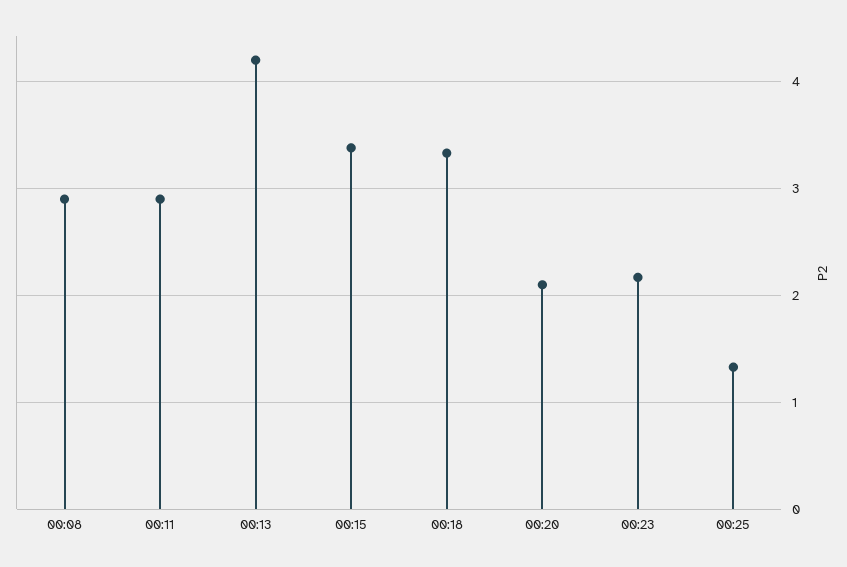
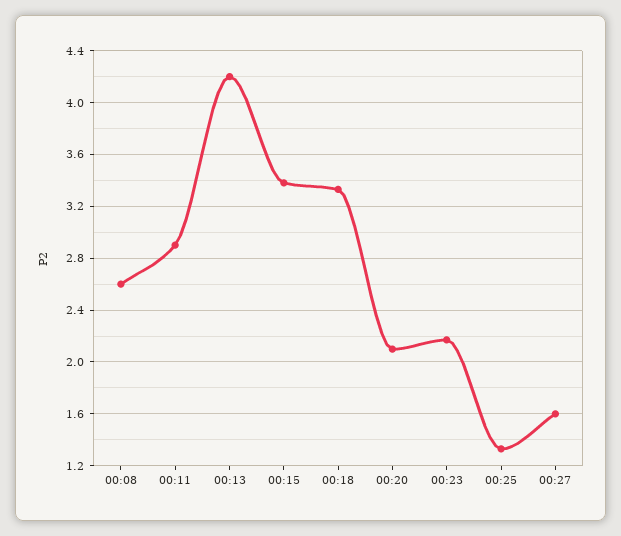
00:08: 2.9 -> 2.6
00:27: none -> 1.6

